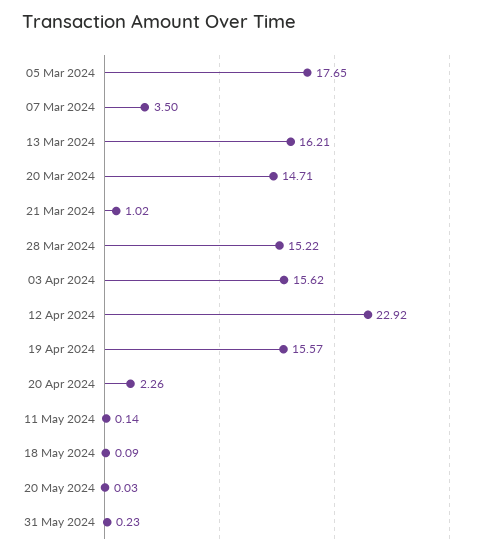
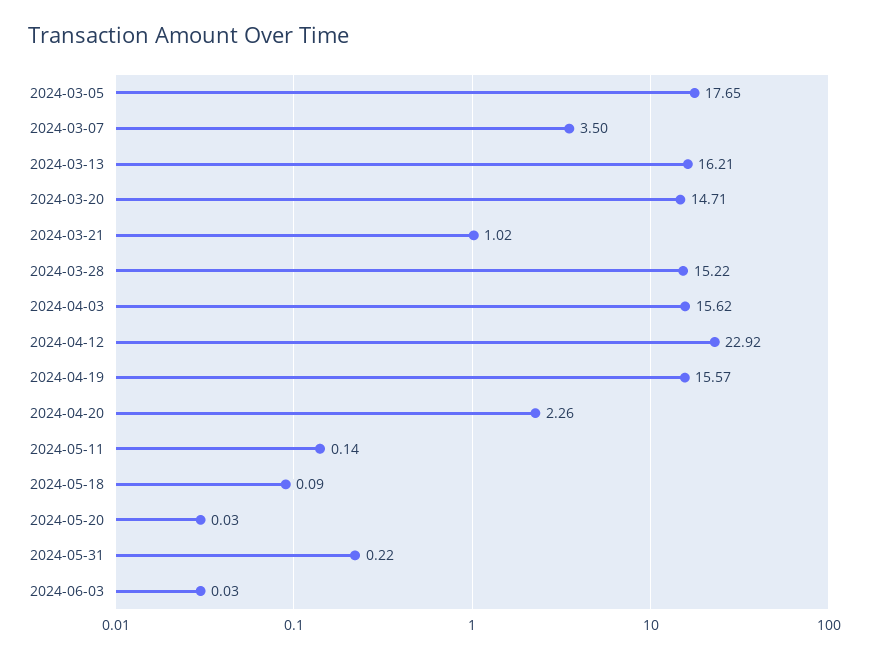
31 May 2024: 0.23 -> 0.22
2024-06-03: none -> 0.03

